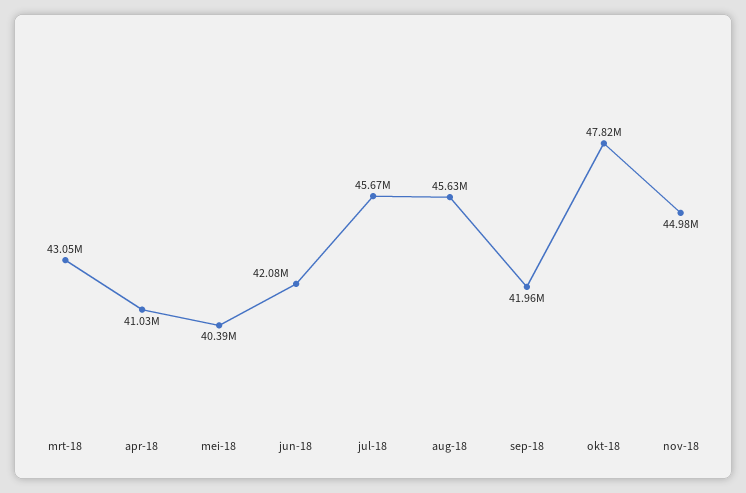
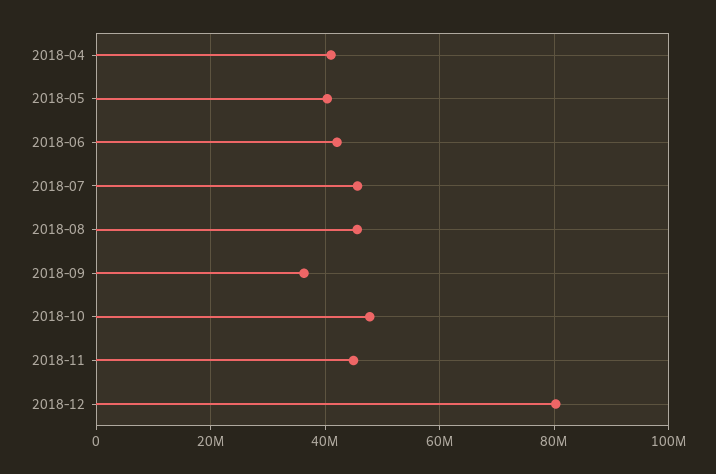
mrt-18: 43050000 -> none
sep-18: 41960000 -> 36000000
2018-12: none -> 80000000

